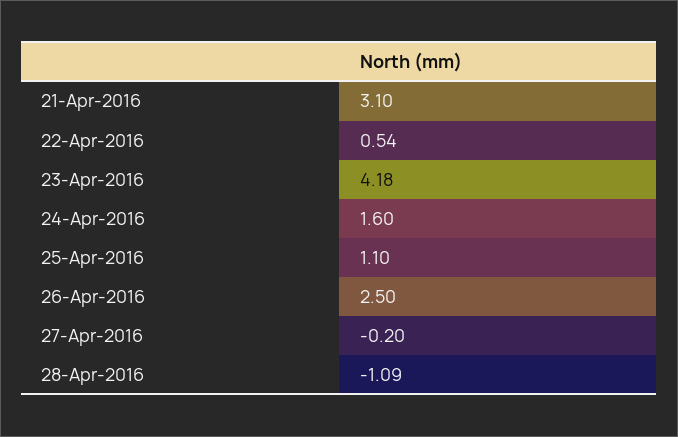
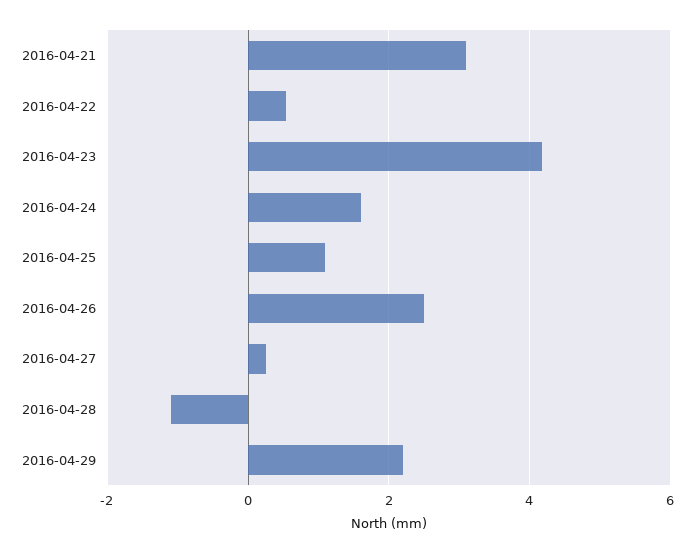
27-Apr-2016: -0.2 -> 0.2
2016-04-29: none -> 2.2

